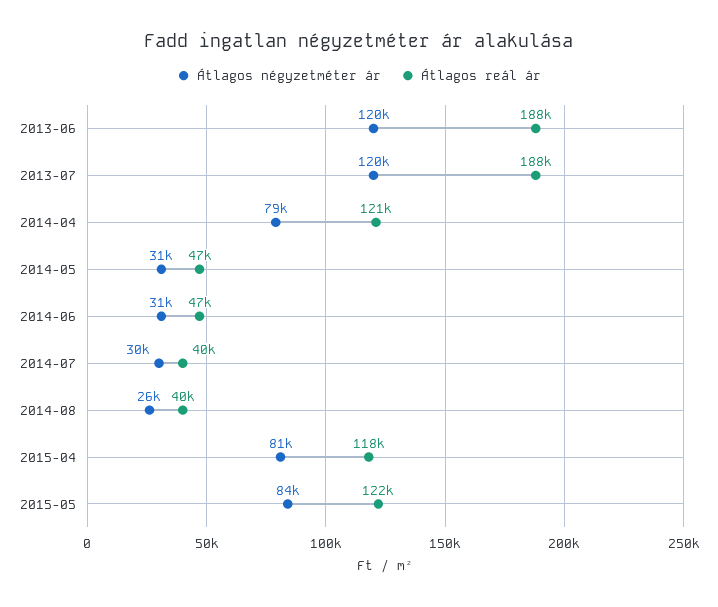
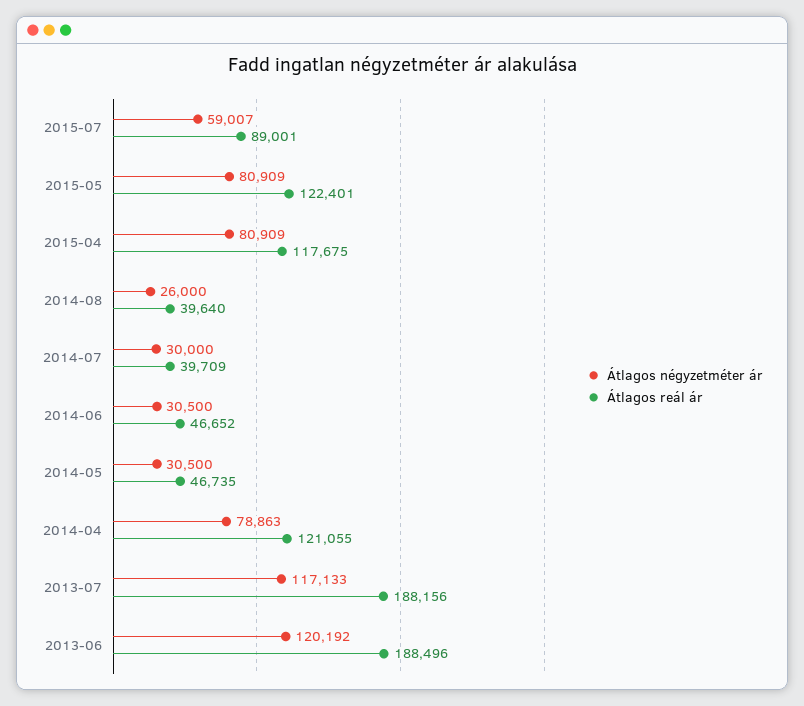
Átlagos négyzetméter ár, 2013-07: 120000 -> 117133
Átlagos négyzetméter ár, 2015-05: 84000 -> 80909
Átlagos négyzetméter ár, 2015-07: none -> 59007
Átlagos reál ár, 2015-07: none -> 89001

